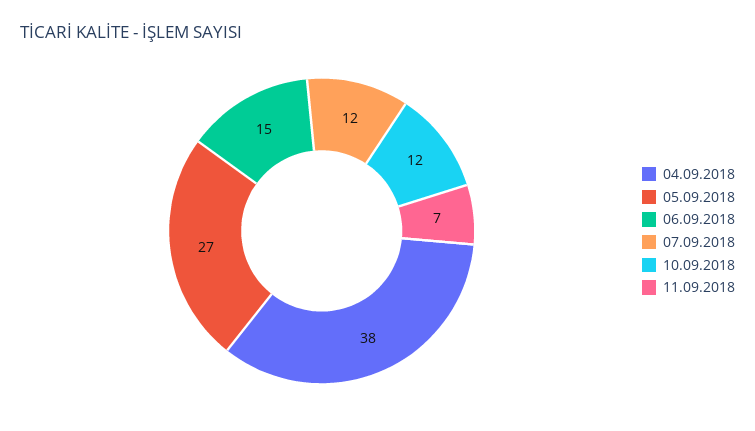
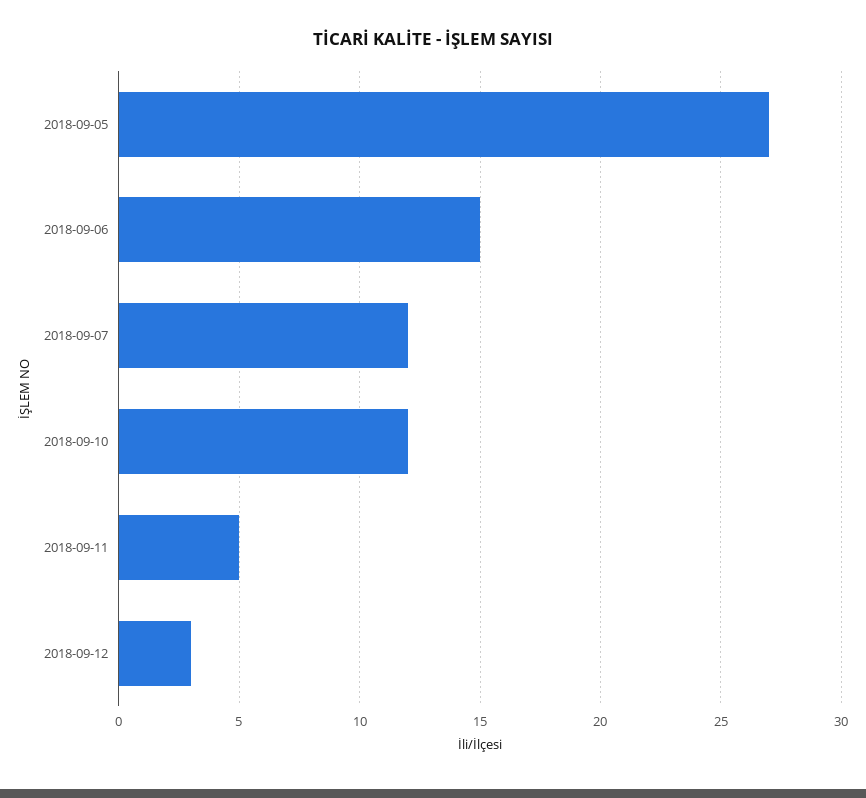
04.09.2018: 38 -> none
11.09.2018: 7 -> 5
2018-09-12: none -> 3

